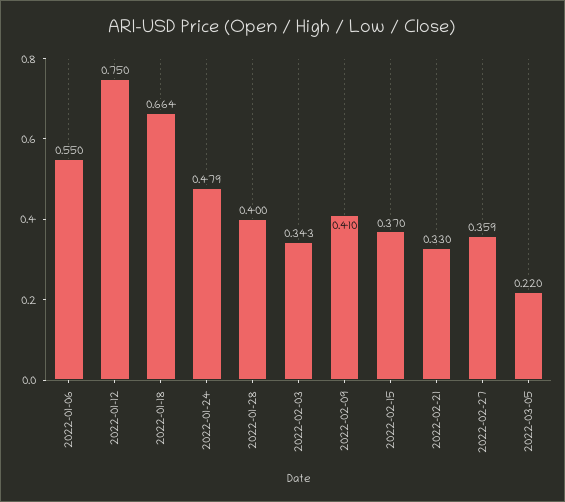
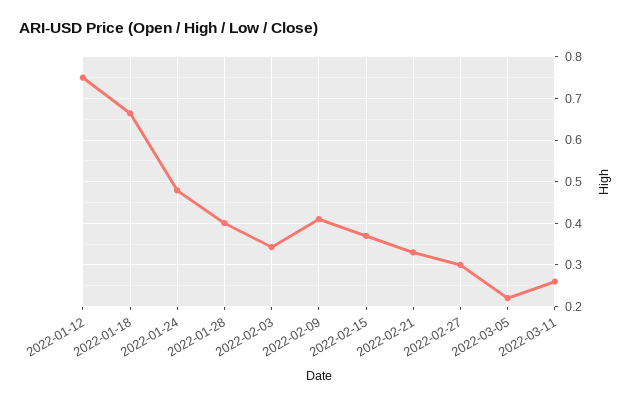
2022-01-06: 0.55 -> none
2022-02-27: 0.359 -> 0.3
2022-03-11: none -> 0.26

